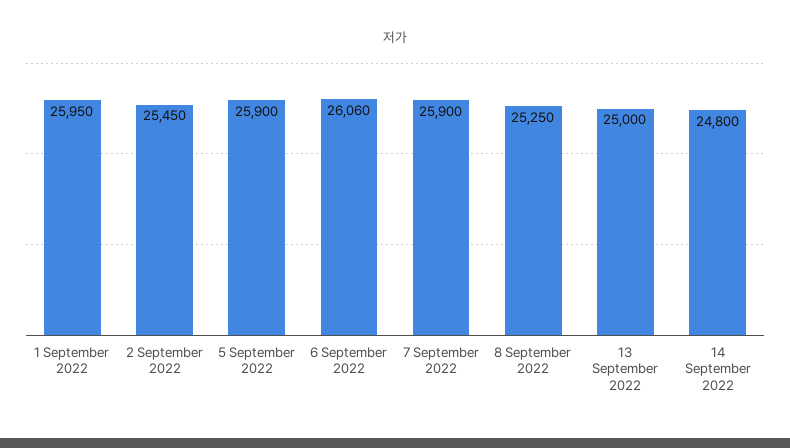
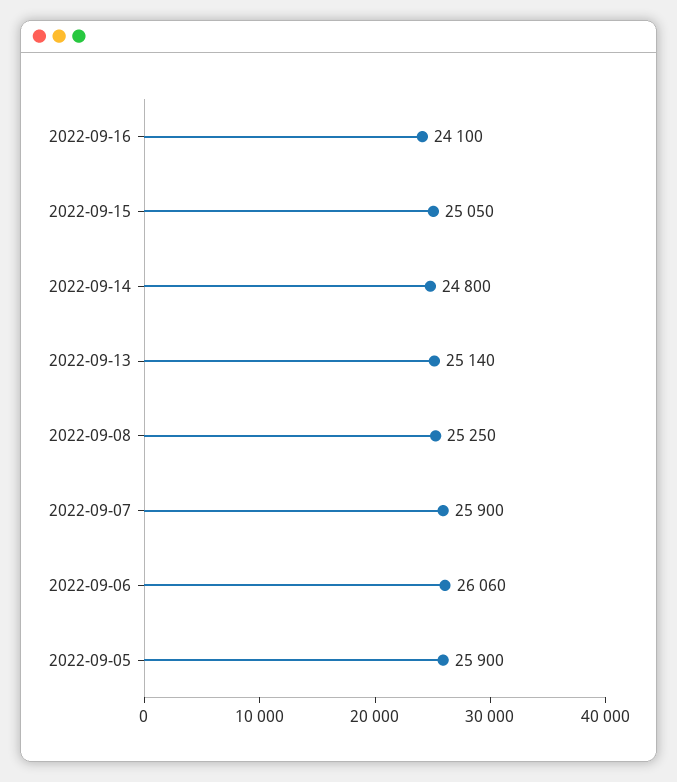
1 September 2022: 25950 -> none
2 September 2022: 25450 -> none
13 September 2022: 25000 -> 25140
2022-09-16: none -> 24100
2022-09-15: none -> 25050

